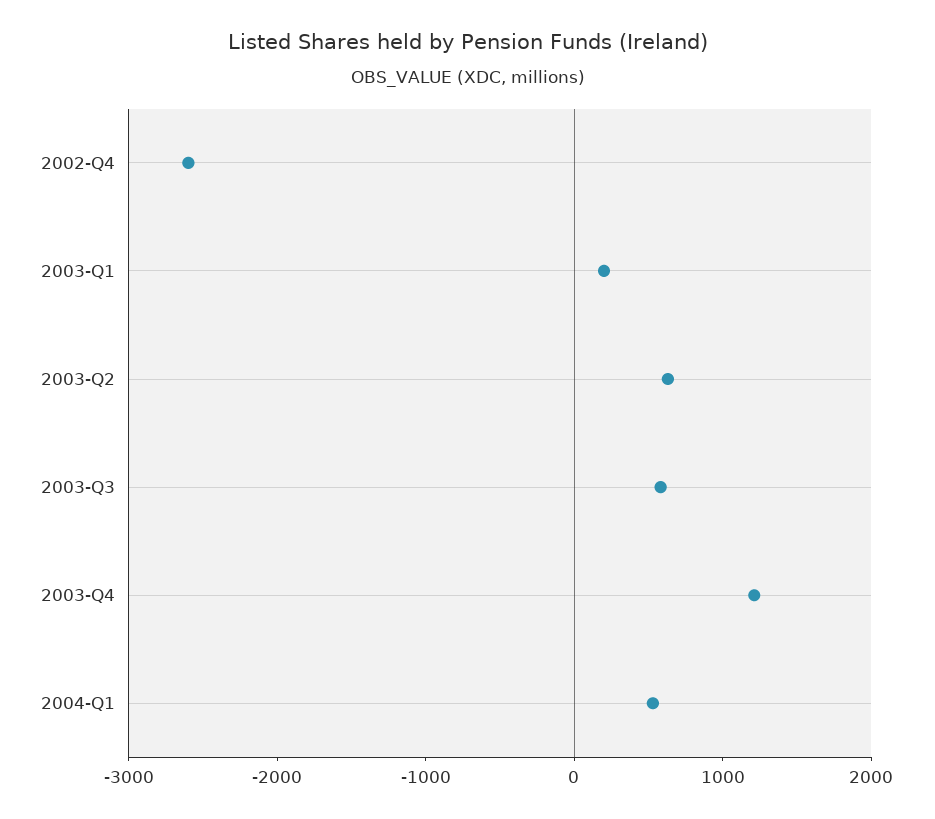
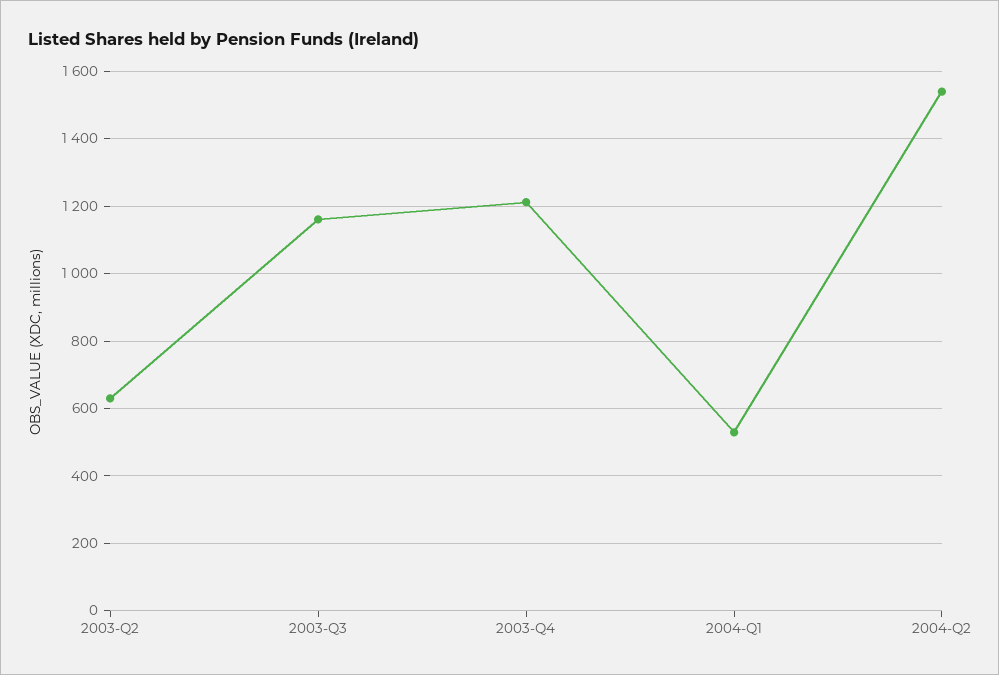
2002-Q4: -2600 -> none
2003-Q1: 200 -> none
2003-Q3: 600 -> 1160
2004-Q2: none -> 1540

